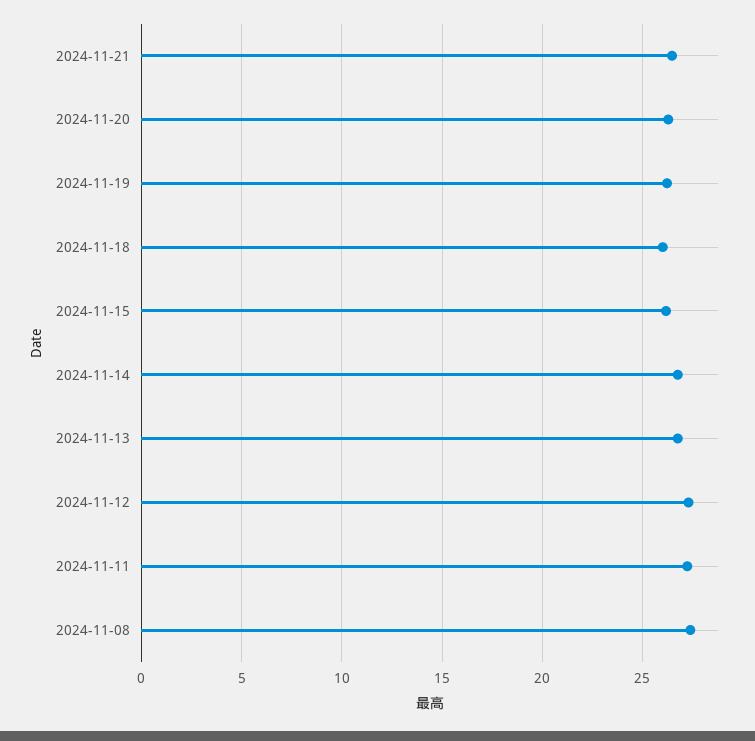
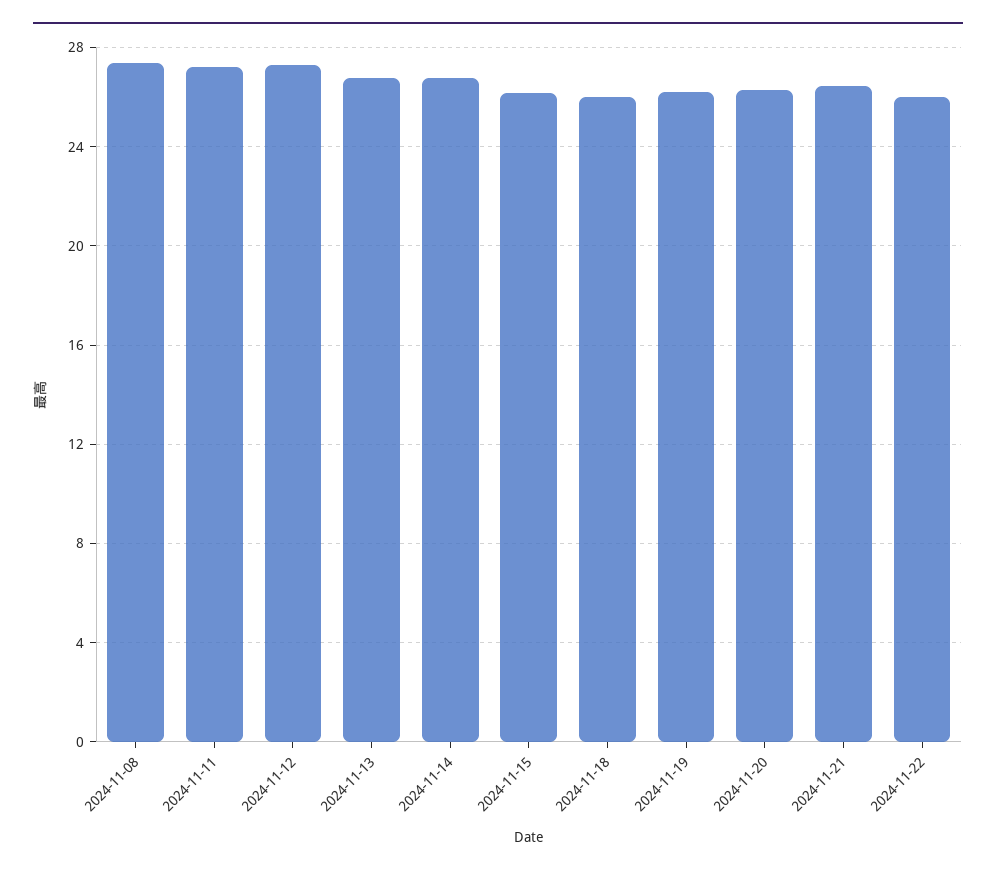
2024-11-22: none -> 26

